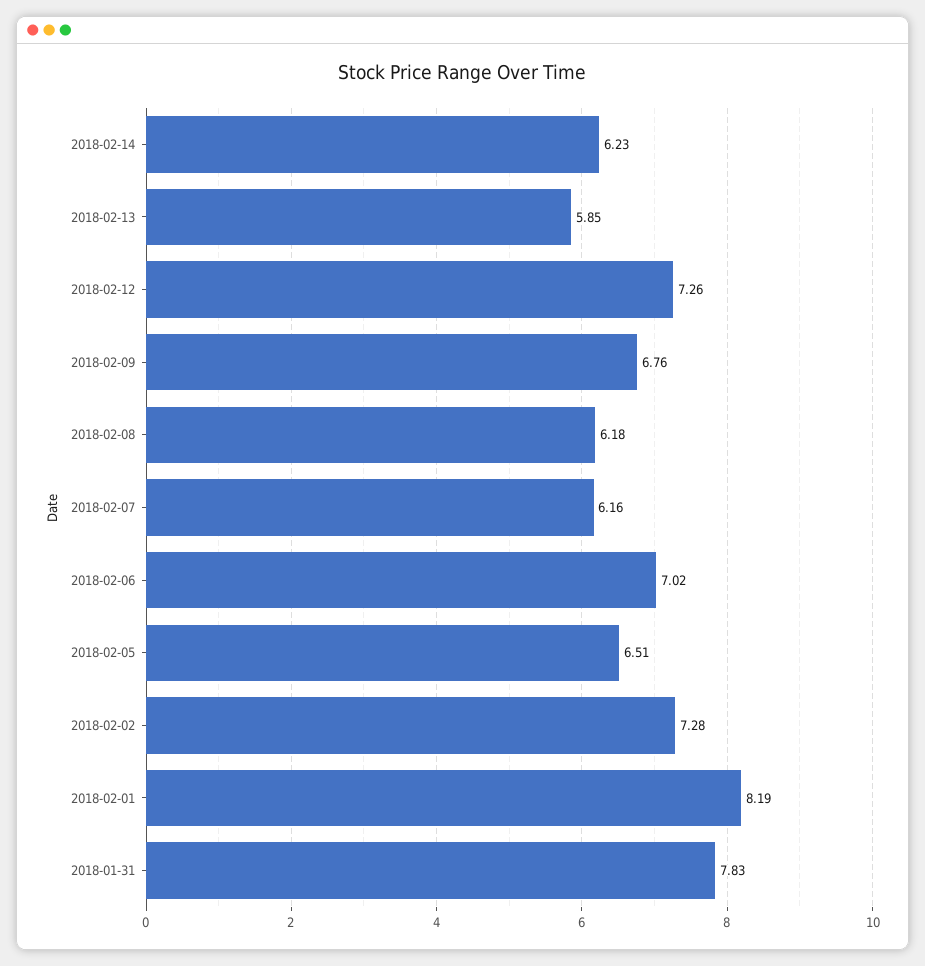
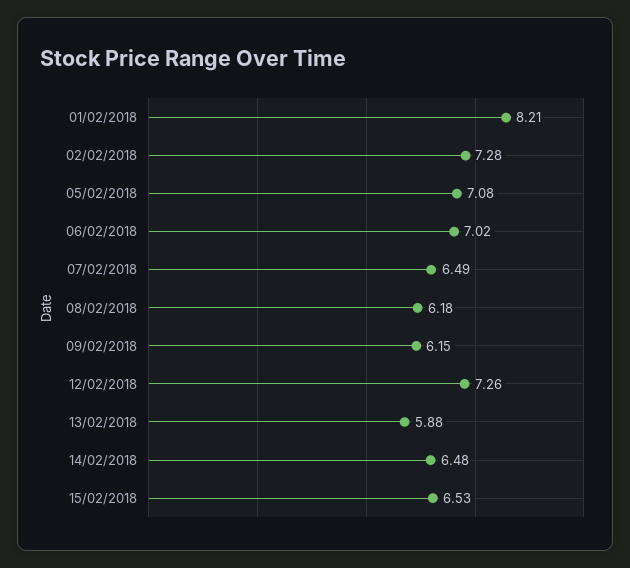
2018-02-14: 6.23 -> 6.48
2018-02-13: 5.85 -> 5.88
2018-02-09: 6.76 -> 6.15
2018-02-07: 6.16 -> 6.49
2018-02-05: 6.51 -> 7.08
2018-02-01: 8.19 -> 8.21
2018-01-31: 7.83 -> none
15/02/2018: none -> 6.53

